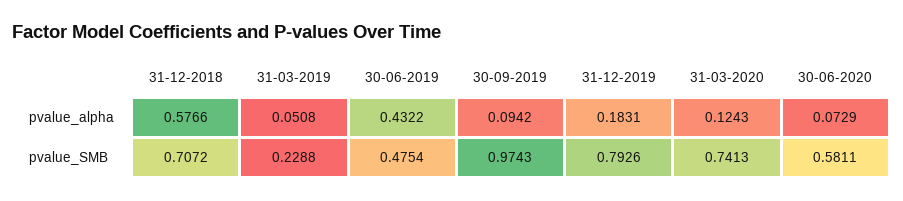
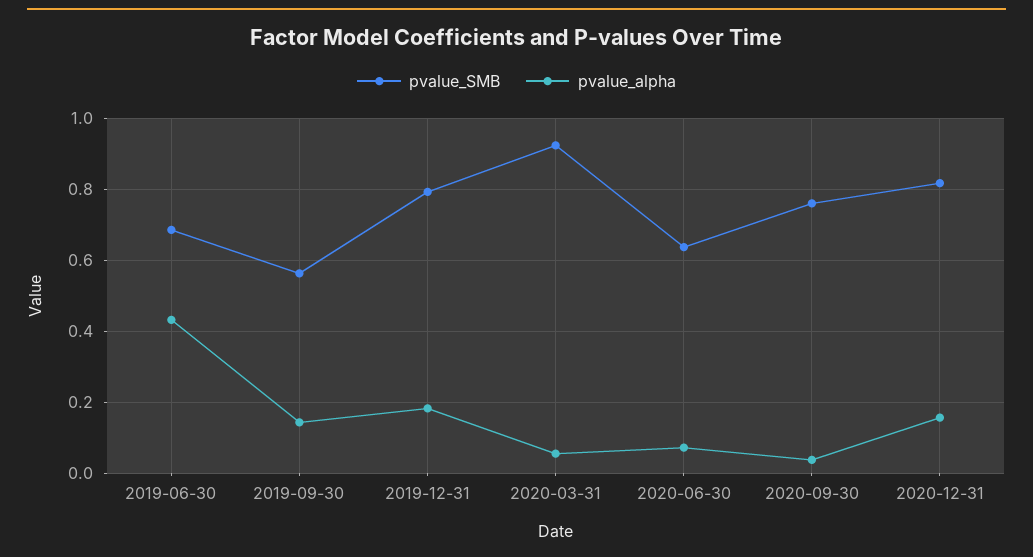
pvalue_alpha, 31-12-2018: 0.5766 -> none
pvalue_alpha, 31-03-2019: 0.0508 -> none
pvalue_alpha, 30-09-2019: 0.0942 -> 0.14
pvalue_alpha, 31-03-2020: 0.1243 -> 0.06
pvalue_SMB, 31-12-2018: 0.7072 -> none
pvalue_SMB, 31-03-2019: 0.2288 -> none
pvalue_SMB, 30-06-2019: 0.4754 -> 0.68
pvalue_SMB, 30-09-2019: 0.9743 -> 0.56
pvalue_SMB, 31-03-2020: 0.7413 -> 0.92
pvalue_SMB, 30-06-2020: 0.5811 -> 0.64
pvalue_SMB, 2020-09-30: none -> 0.76
pvalue_alpha, 2020-09-30: none -> 0.04
pvalue_SMB, 2020-12-31: none -> 0.82
pvalue_alpha, 2020-12-31: none -> 0.16

